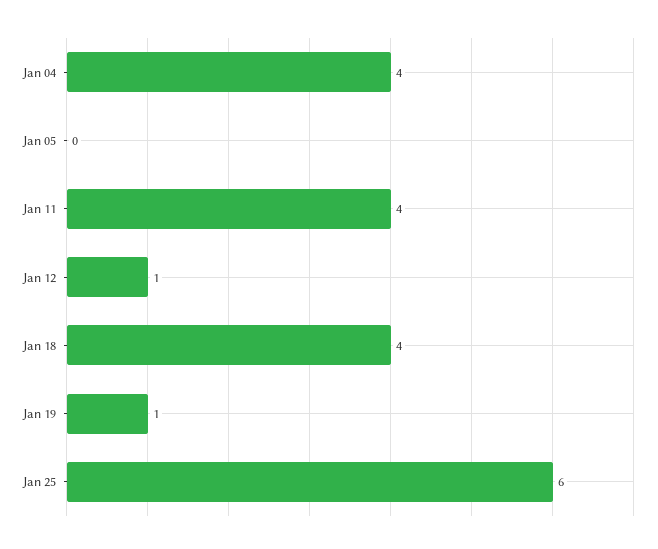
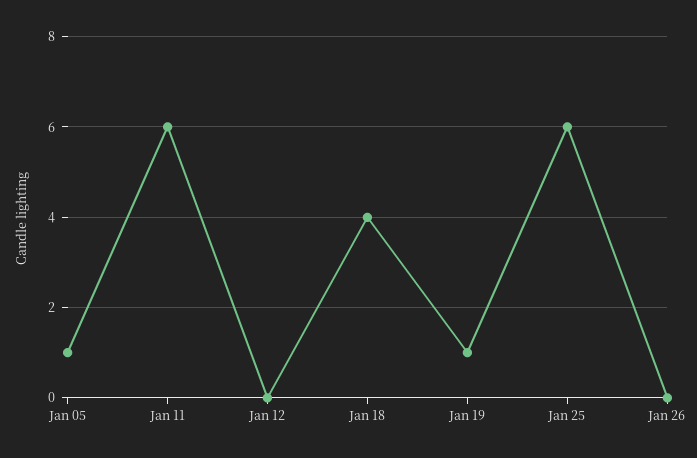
Jan 04: 4 -> none
Jan 05: 0 -> 1
Jan 11: 4 -> 6
Jan 12: 1 -> 0
Jan 26: none -> 0

